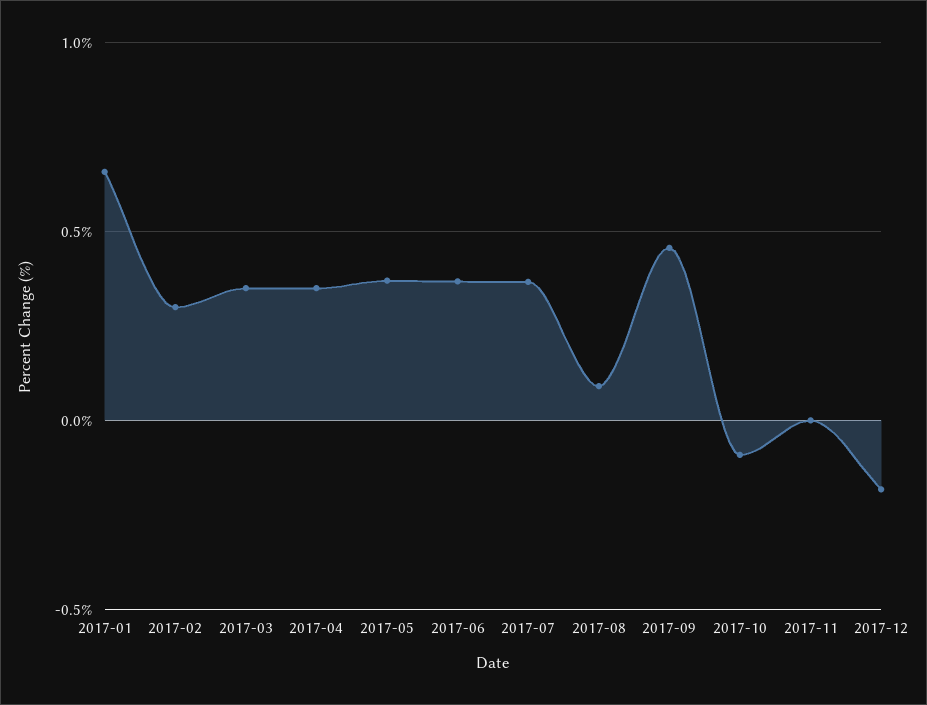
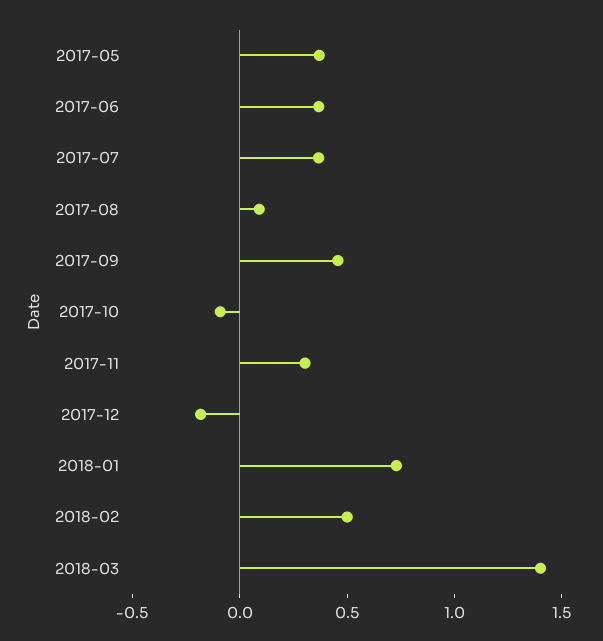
2017-01: 0.65 -> none
2017-02: 0.3 -> none
2017-03: 0.35 -> none
2017-04: 0.35 -> none
2017-11: 0 -> 0.3
2018-01: none -> 0.7
2018-02: none -> 0.5
2018-03: none -> 1.4

